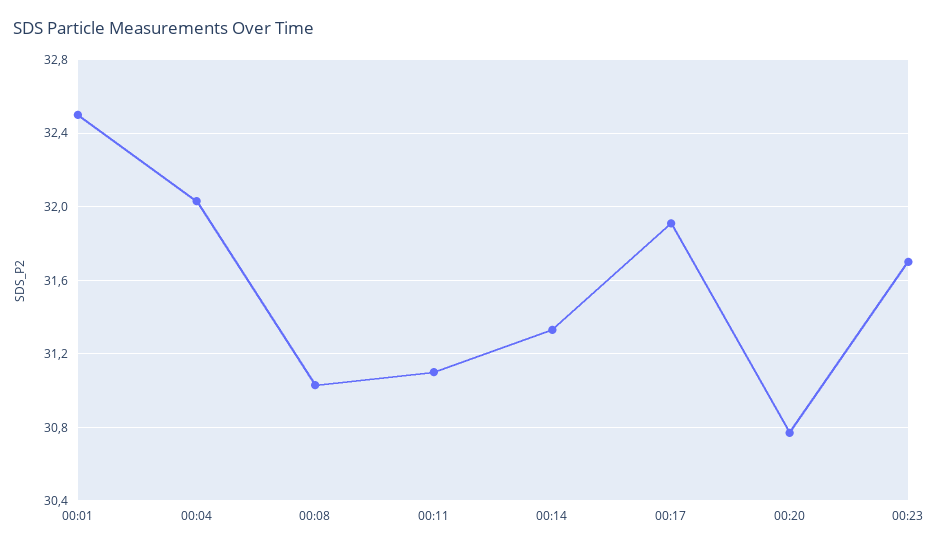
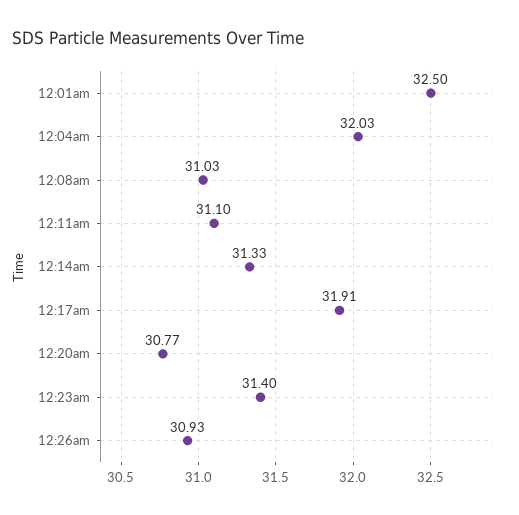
00:23: 31.7 -> 31.4
12:26am: none -> 30.93

